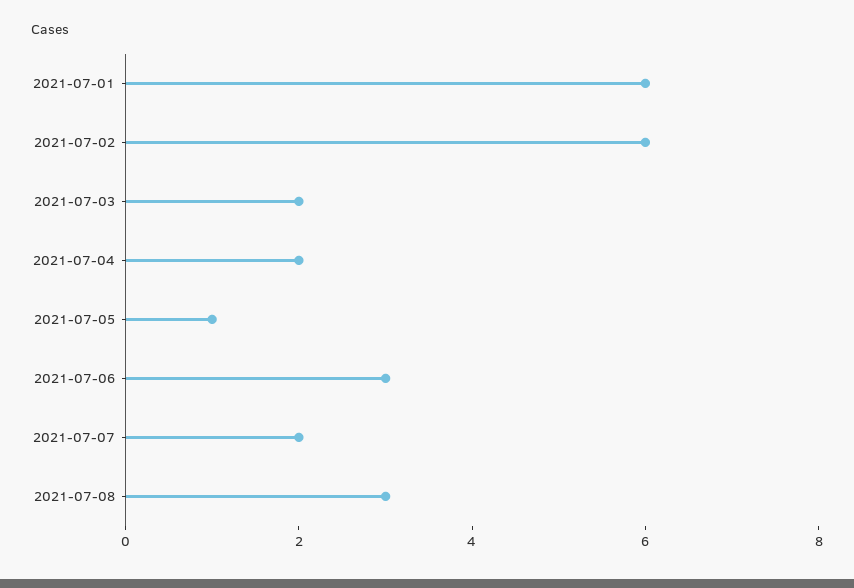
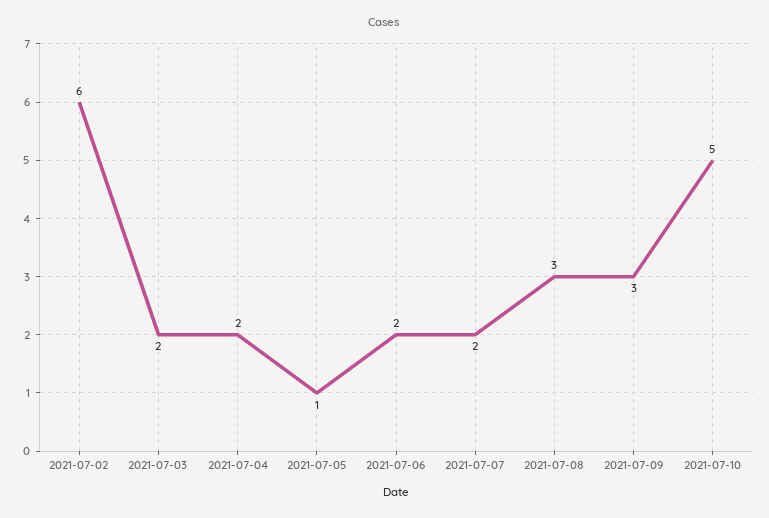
2021-07-01: 6 -> none
2021-07-06: 3 -> 2
2021-07-09: none -> 3
2021-07-10: none -> 5

